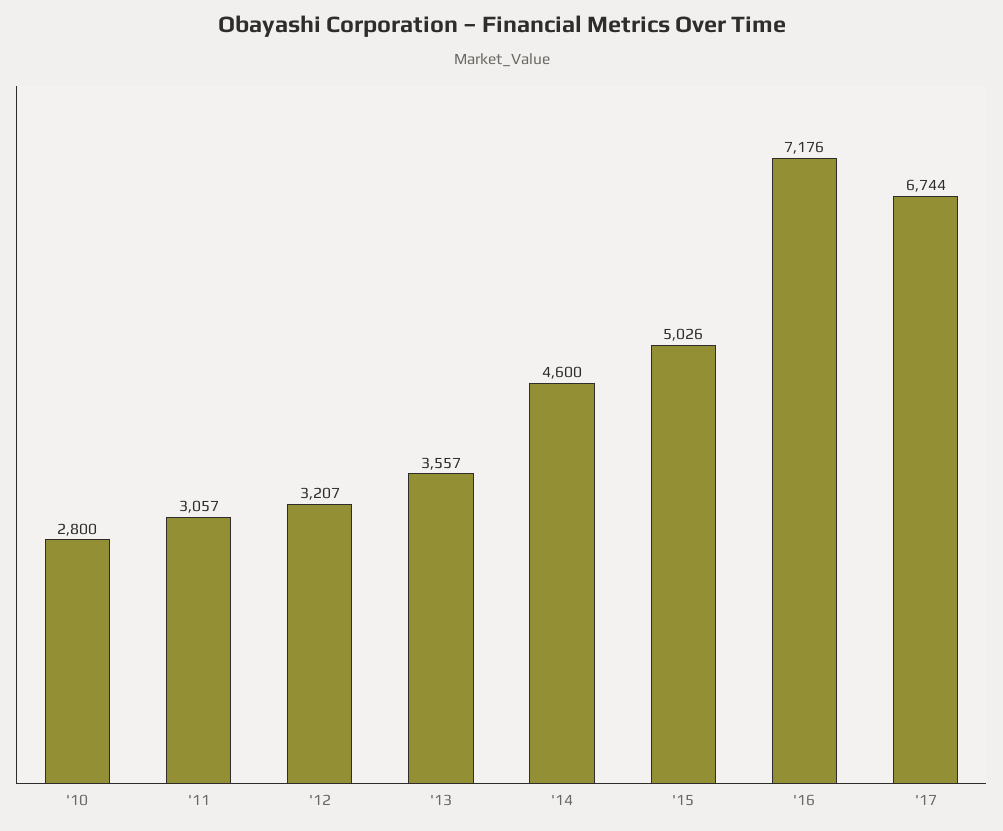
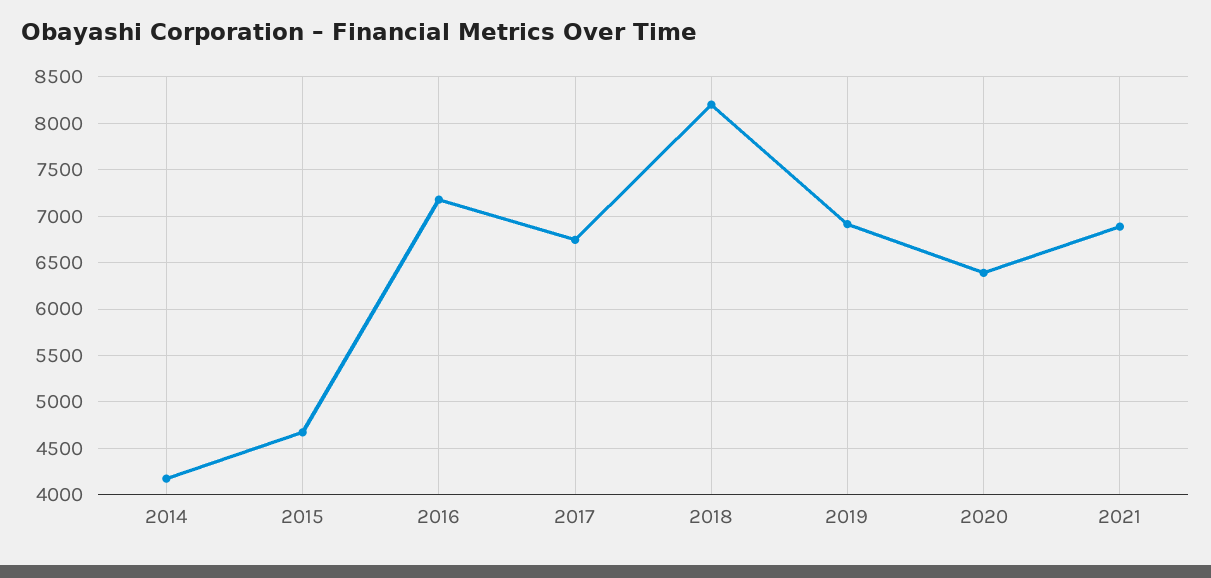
'10: 2800 -> none
'11: 3057 -> none
'12: 3207 -> none
'13: 3557 -> none
'14: 4600 -> 4200
'15: 5026 -> 4700
2018: none -> 8200
2019: none -> 6900
2020: none -> 6400
2021: none -> 6900

